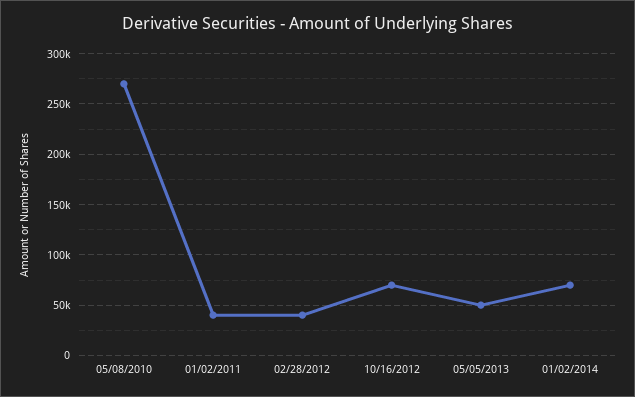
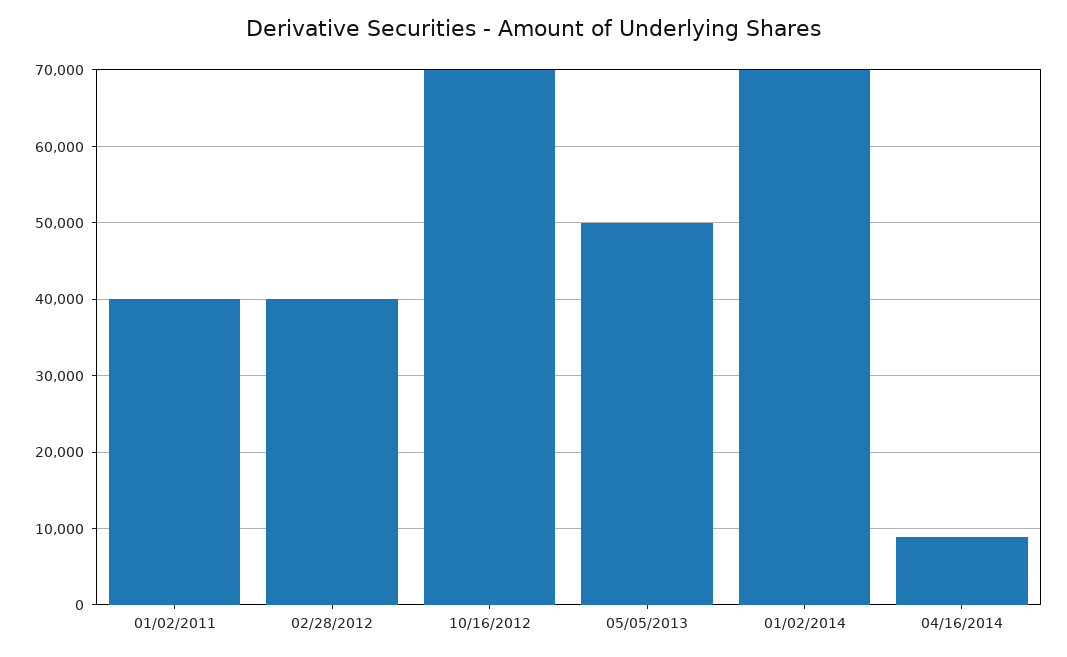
05/08/2010: 270000 -> none
04/16/2014: none -> 9000

